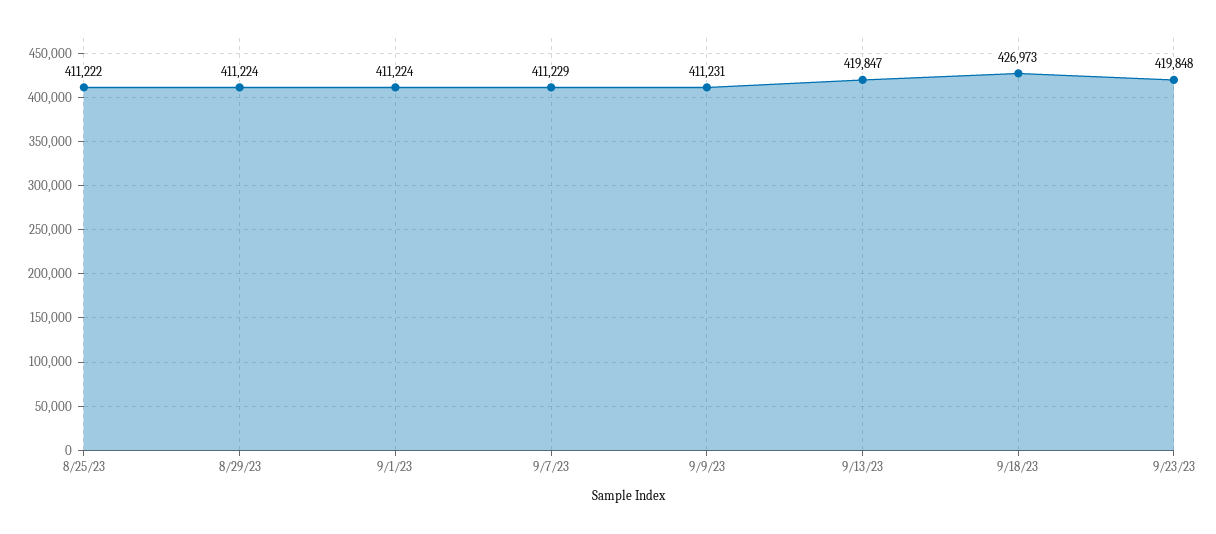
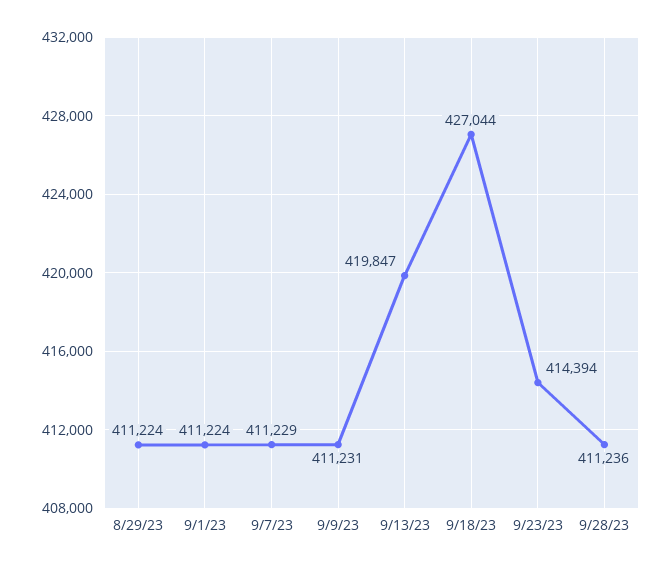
8/25/23: 411222 -> none
9/18/23: 426973 -> 427044
9/23/23: 419848 -> 414394
9/28/23: none -> 411236

